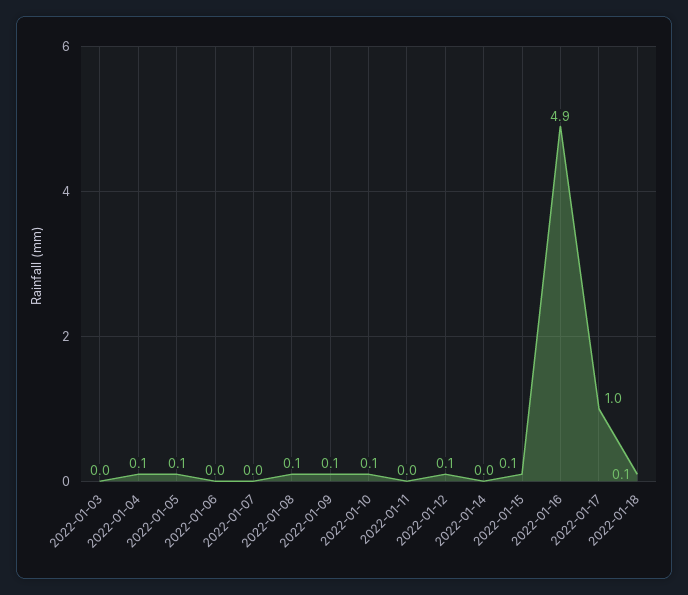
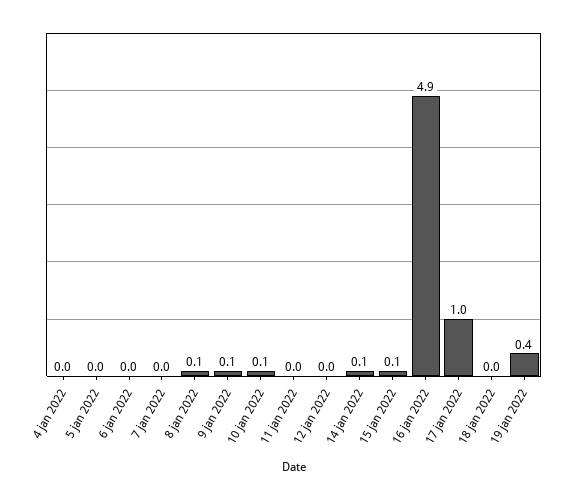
2022-01-03: 0 -> none
2022-01-04: 0.1 -> 0
2022-01-05: 0.1 -> 0
2022-01-12: 0.1 -> 0
2022-01-14: 0 -> 0.1
2022-01-18: 0.1 -> 0
19 jan 2022: none -> 0.4

